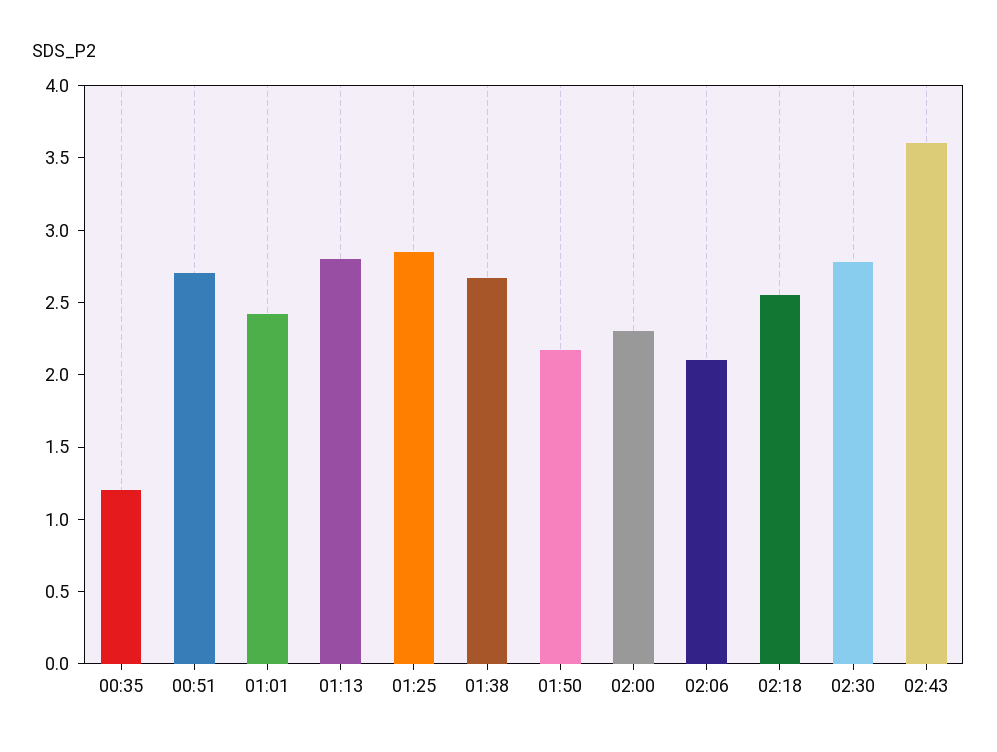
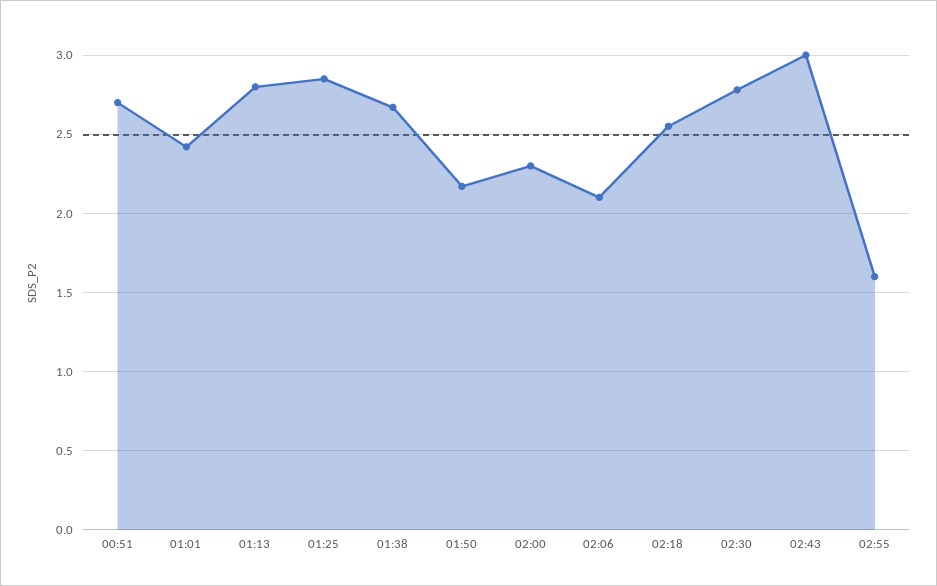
00:35: 1.2 -> none
02:43: 3.6 -> 3
02:55: none -> 1.6

